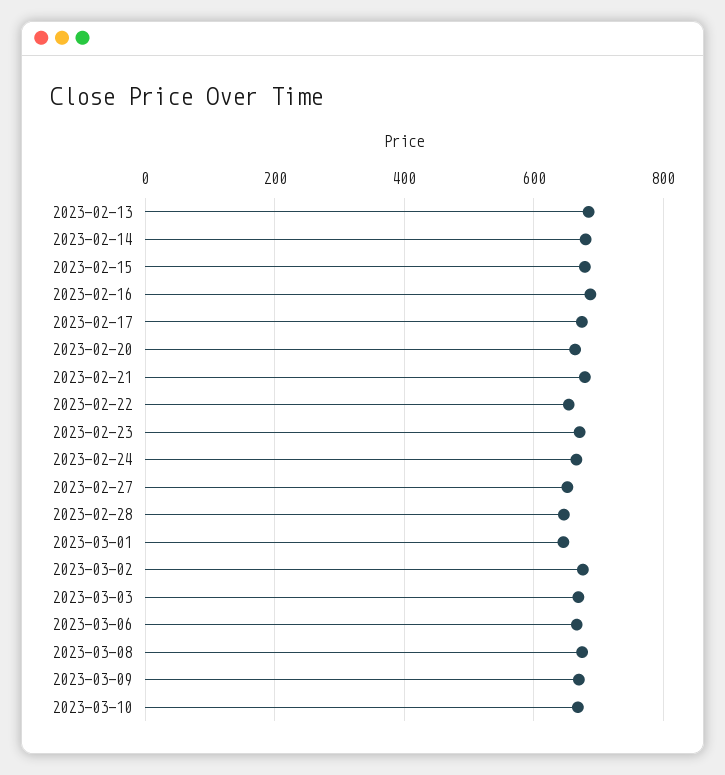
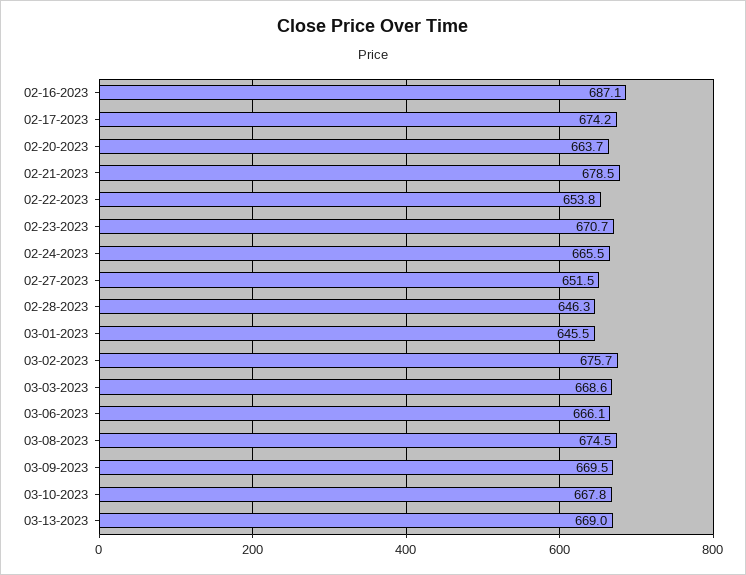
2023-02-13: 680 -> none
2023-02-14: 680 -> none
2023-02-15: 680 -> none
03-13-2023: none -> 669

